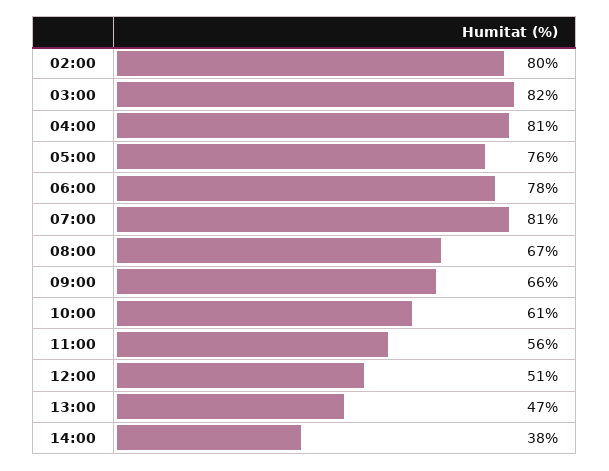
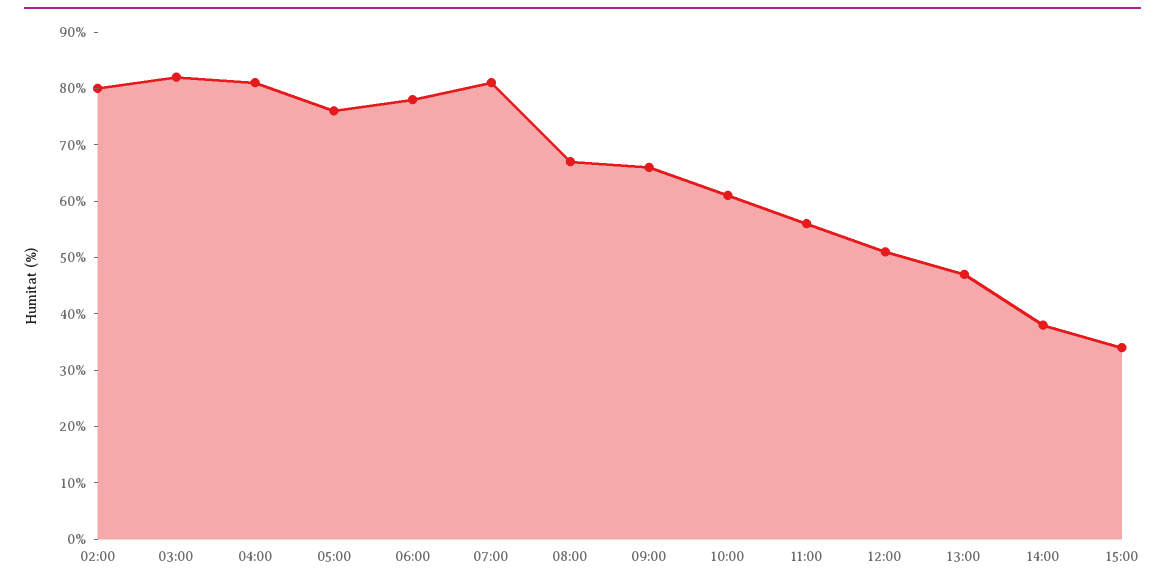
15:00: none -> 35

